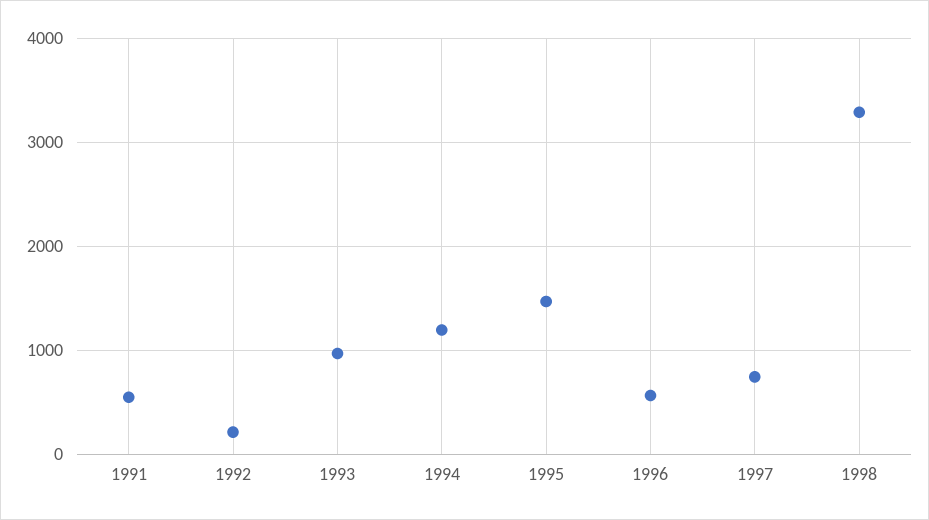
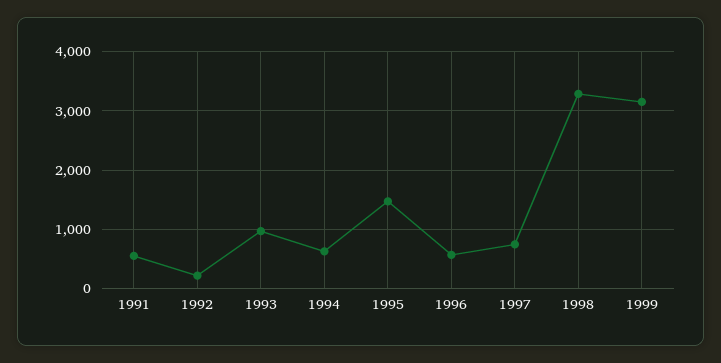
1994: 1200 -> 600
1999: none -> 3200

